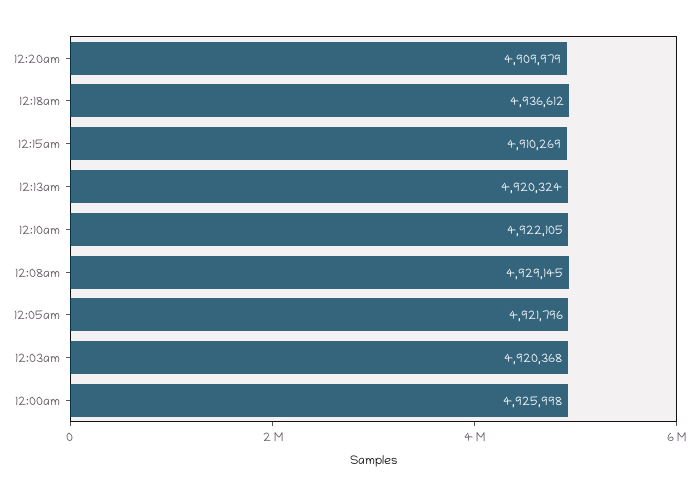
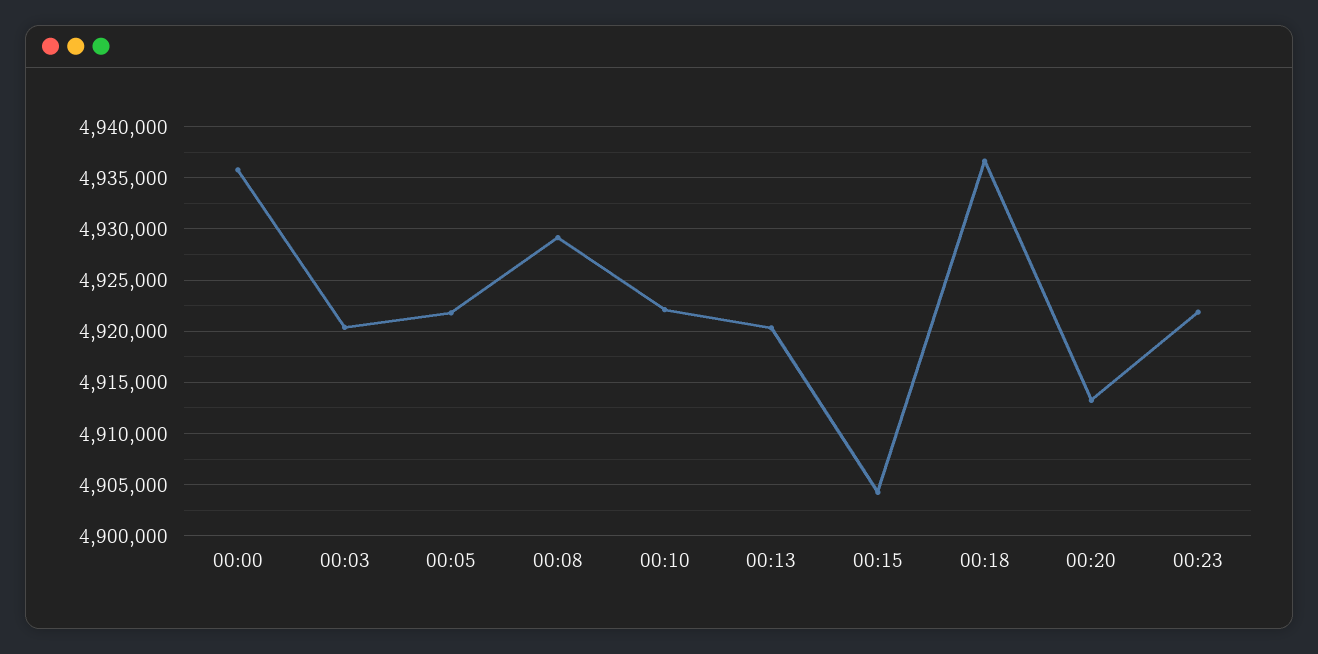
12:20am: 4909979 -> 4913000
12:15am: 4910269 -> 4904000
12:00am: 4925998 -> 4936000
00:23: none -> 4922000

